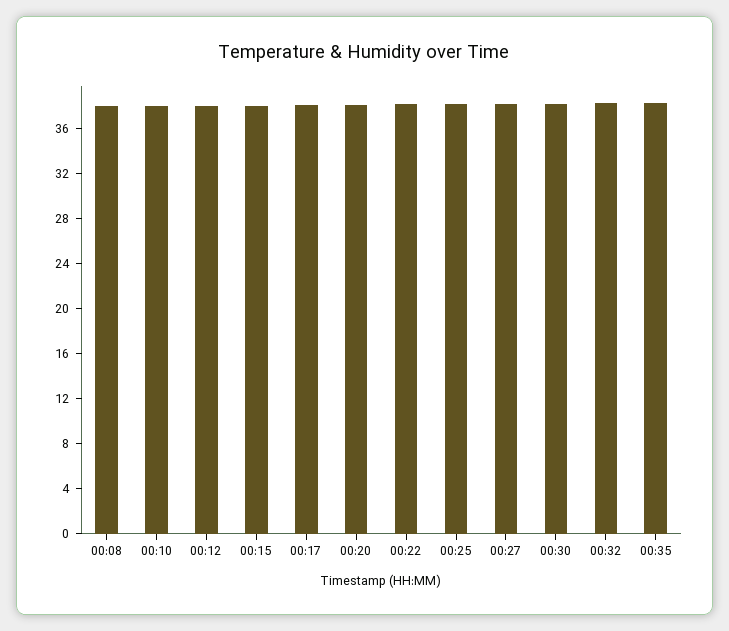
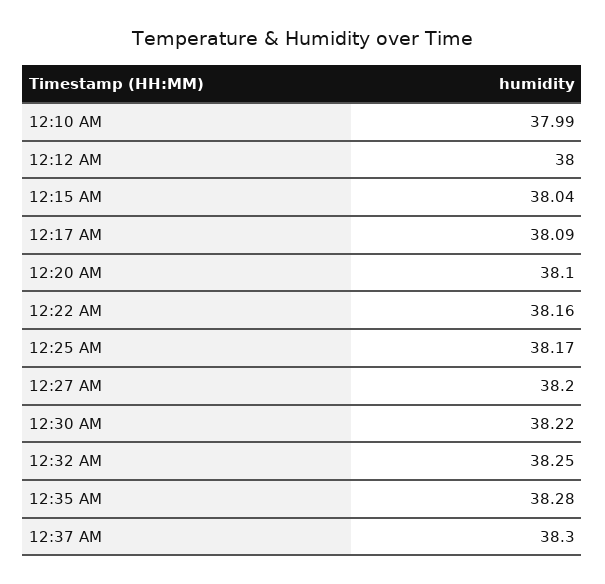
00:08: 38 -> none
12:37 AM: none -> 38.3

